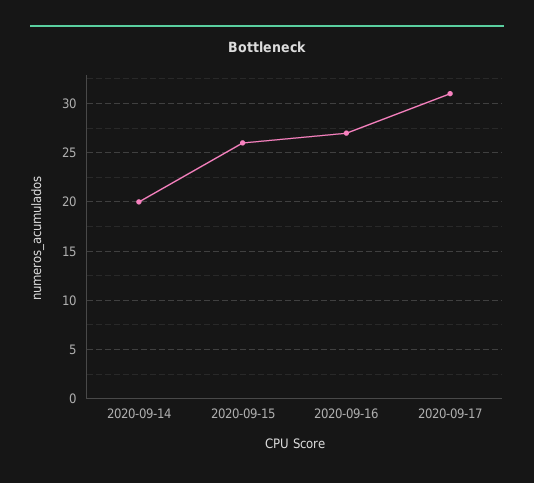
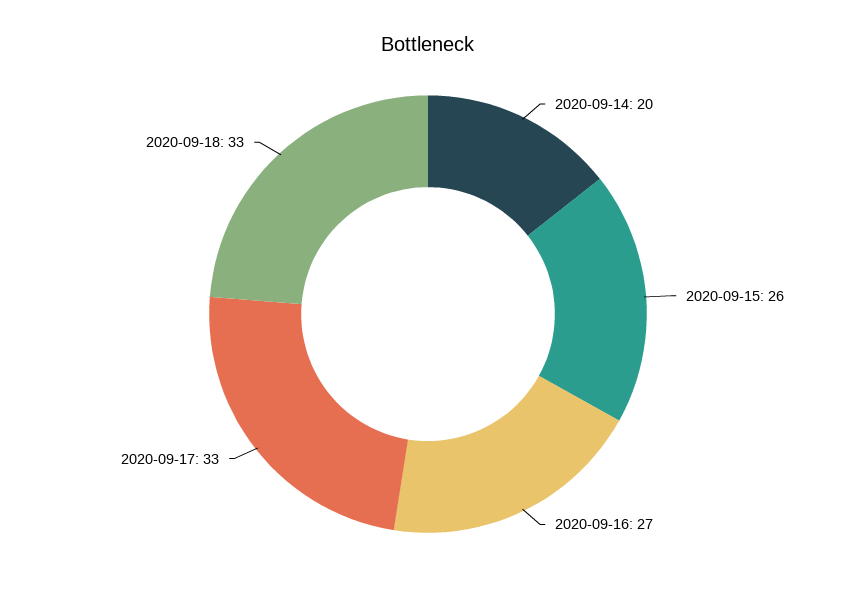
2020-09-17: 31 -> 33
2020-09-18: none -> 33

